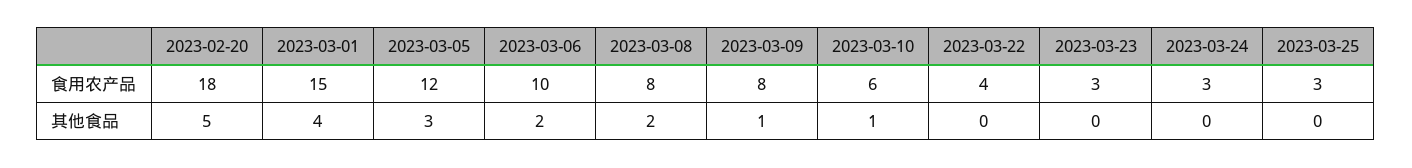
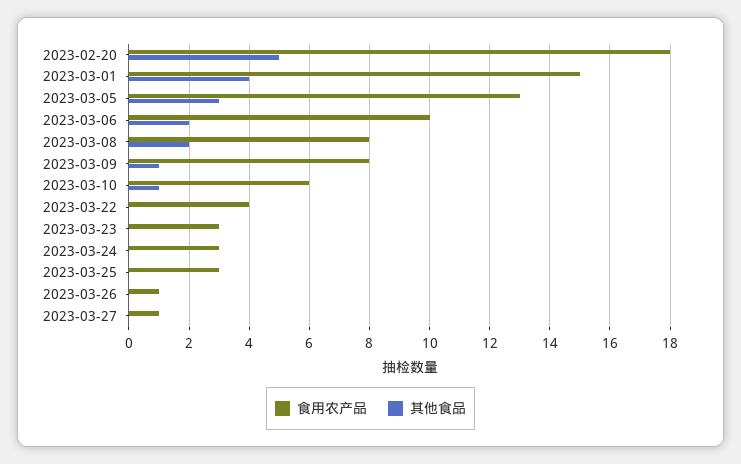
食用农产品, 2023-03-05: 12 -> 13
食用农产品, 2023-03-26: none -> 1
其他食品, 2023-03-26: none -> 0
食用农产品, 2023-03-27: none -> 1
其他食品, 2023-03-27: none -> 0

